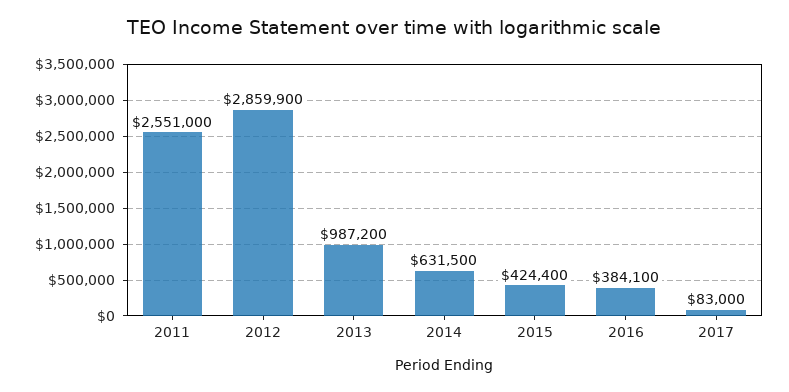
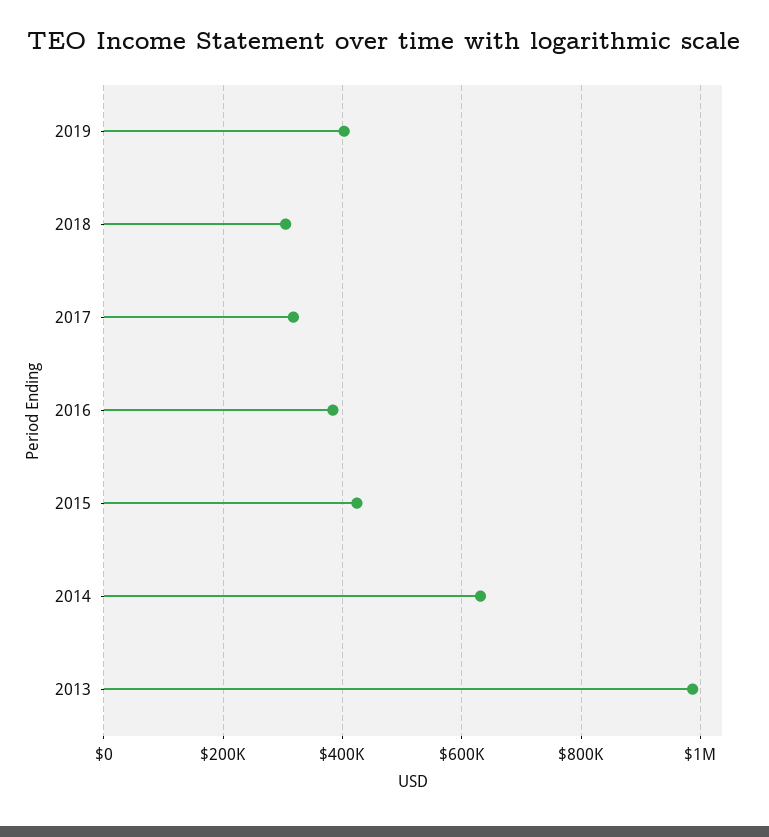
2011: 2551000 -> none
2012: 2859900 -> none
2017: 83000 -> 320000
2019: none -> 400000
2018: none -> 300000

